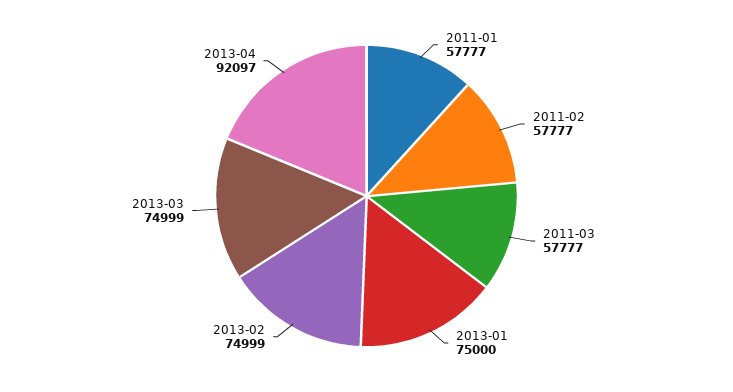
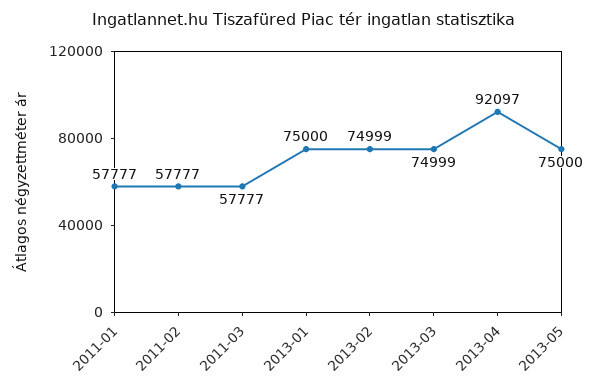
2013-05: none -> 75000

